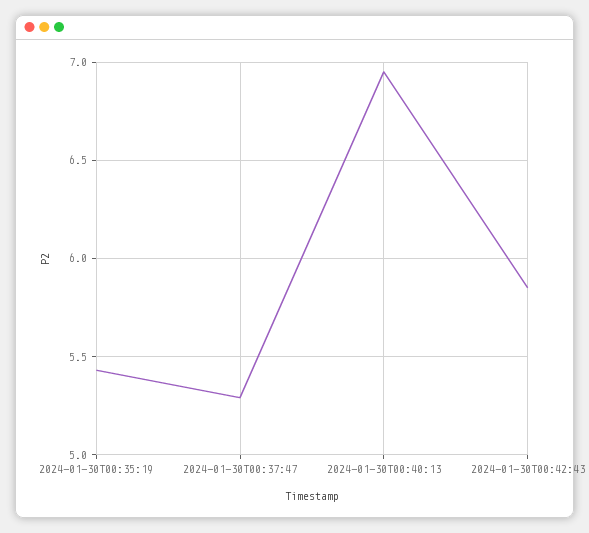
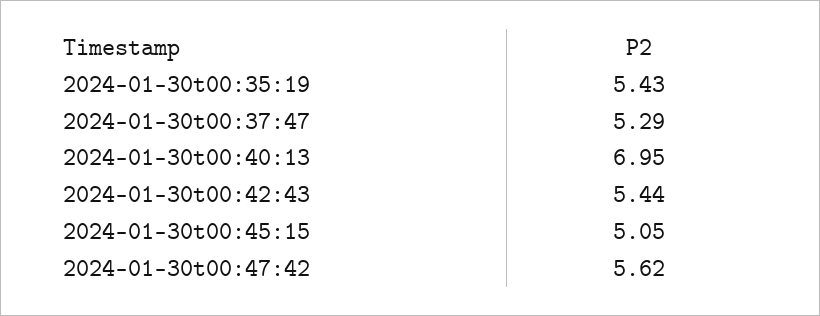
2024-01-30T00:42:43: 5.85 -> 5.44
2024-01-30t00:45:15: none -> 5.05
2024-01-30t00:47:42: none -> 5.62

